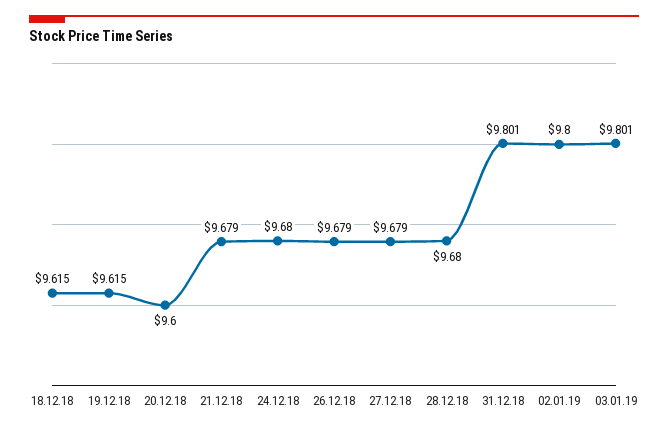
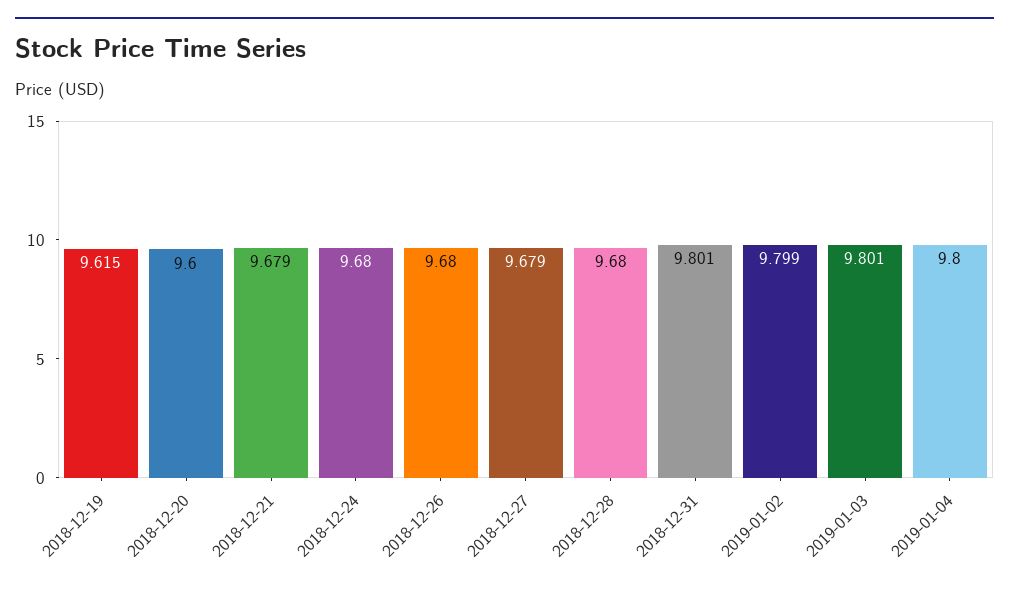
18.12.18: 9.615 -> none
26.12.18: 9.679 -> 9.68
02.01.19: 9.8 -> 9.799
2019-01-04: none -> 9.8

